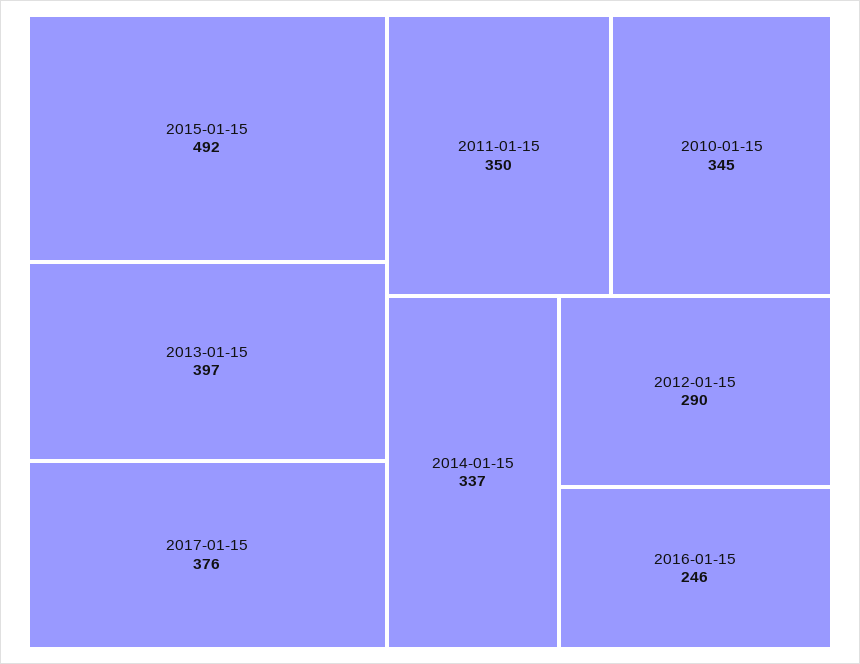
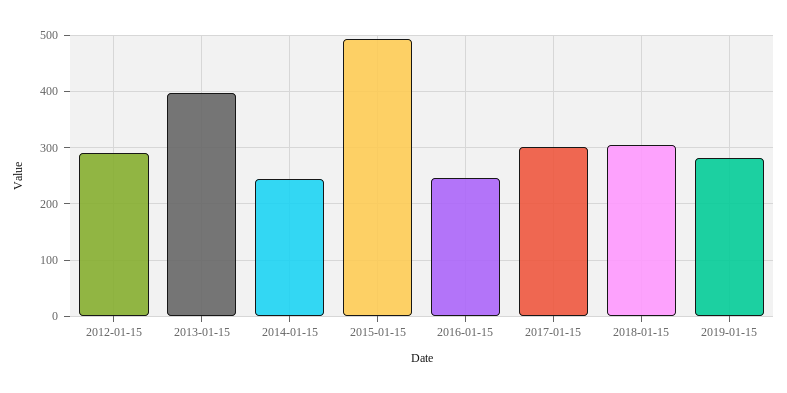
2017-01-15: 376 -> 300
2011-01-15: 350 -> none
2010-01-15: 345 -> none
2014-01-15: 337 -> 240
2018-01-15: none -> 300
2019-01-15: none -> 280

